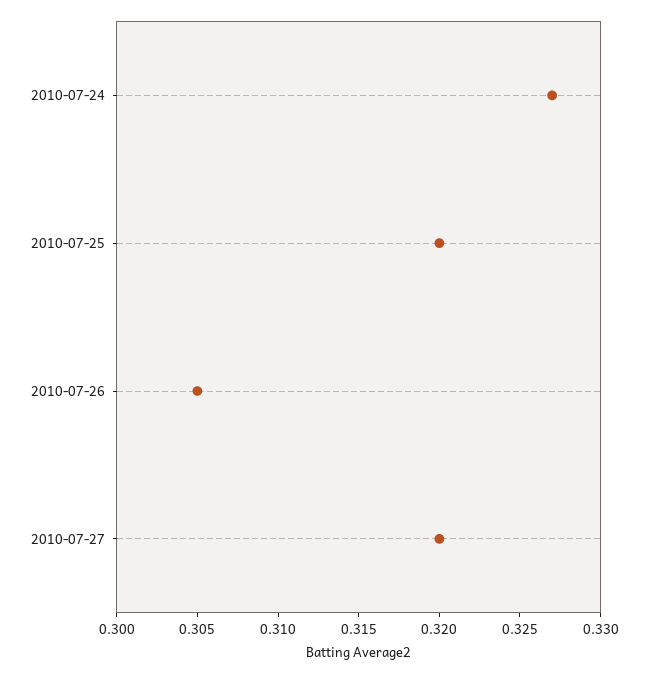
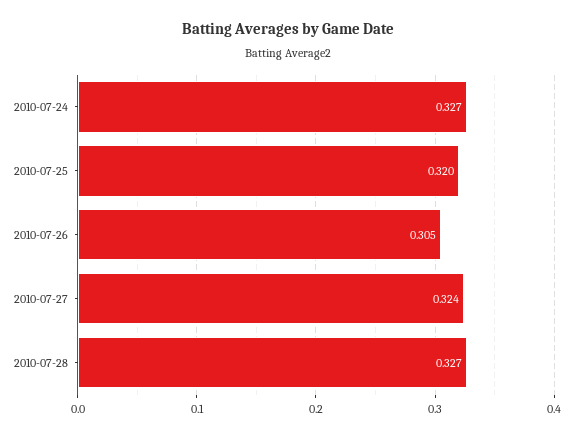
2010-07-27: 0.32 -> 0.324
2010-07-28: none -> 0.327

